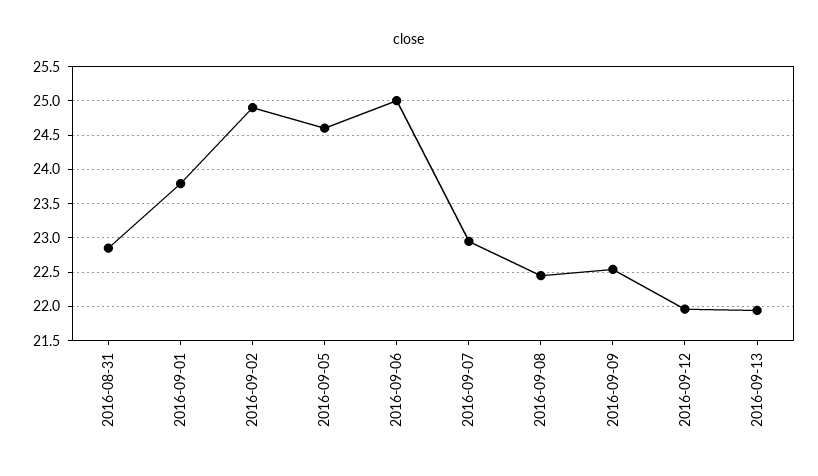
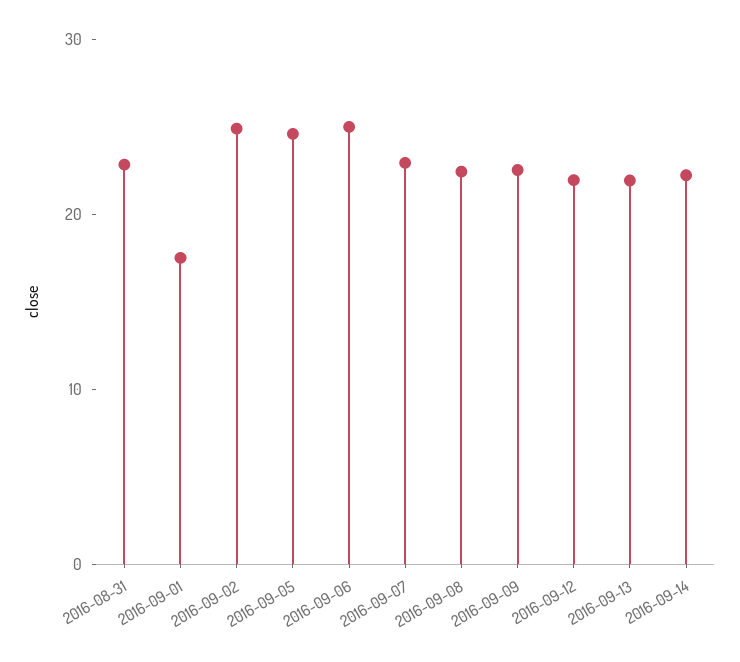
2016-09-01: 23.8 -> 18
2016-09-14: none -> 22

